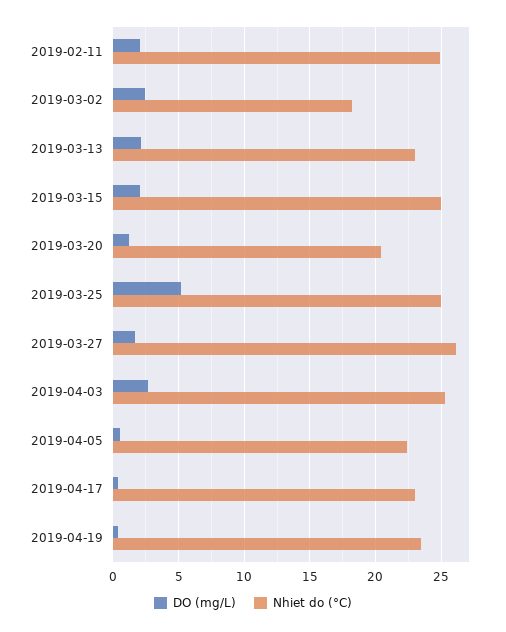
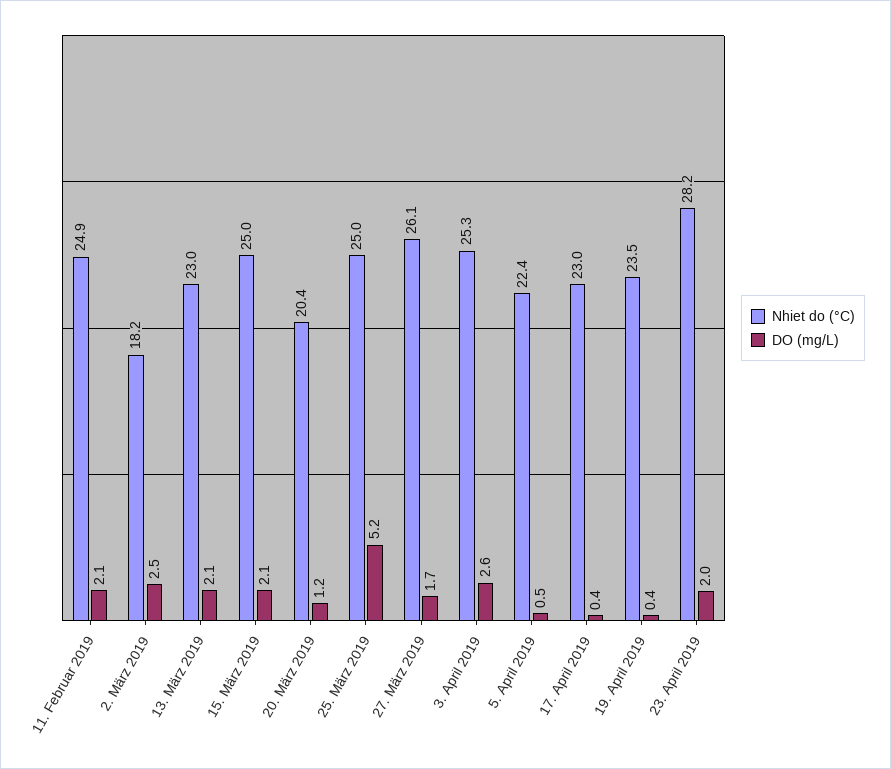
Nhiet do (°C), 23. April 2019: none -> 28.2
DO (mg/L), 23. April 2019: none -> 2

